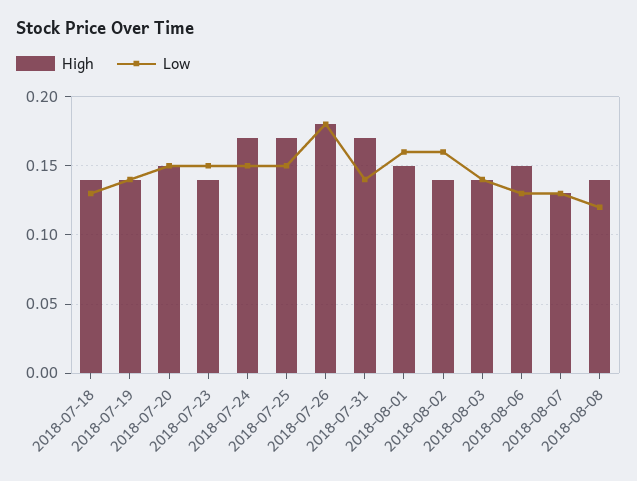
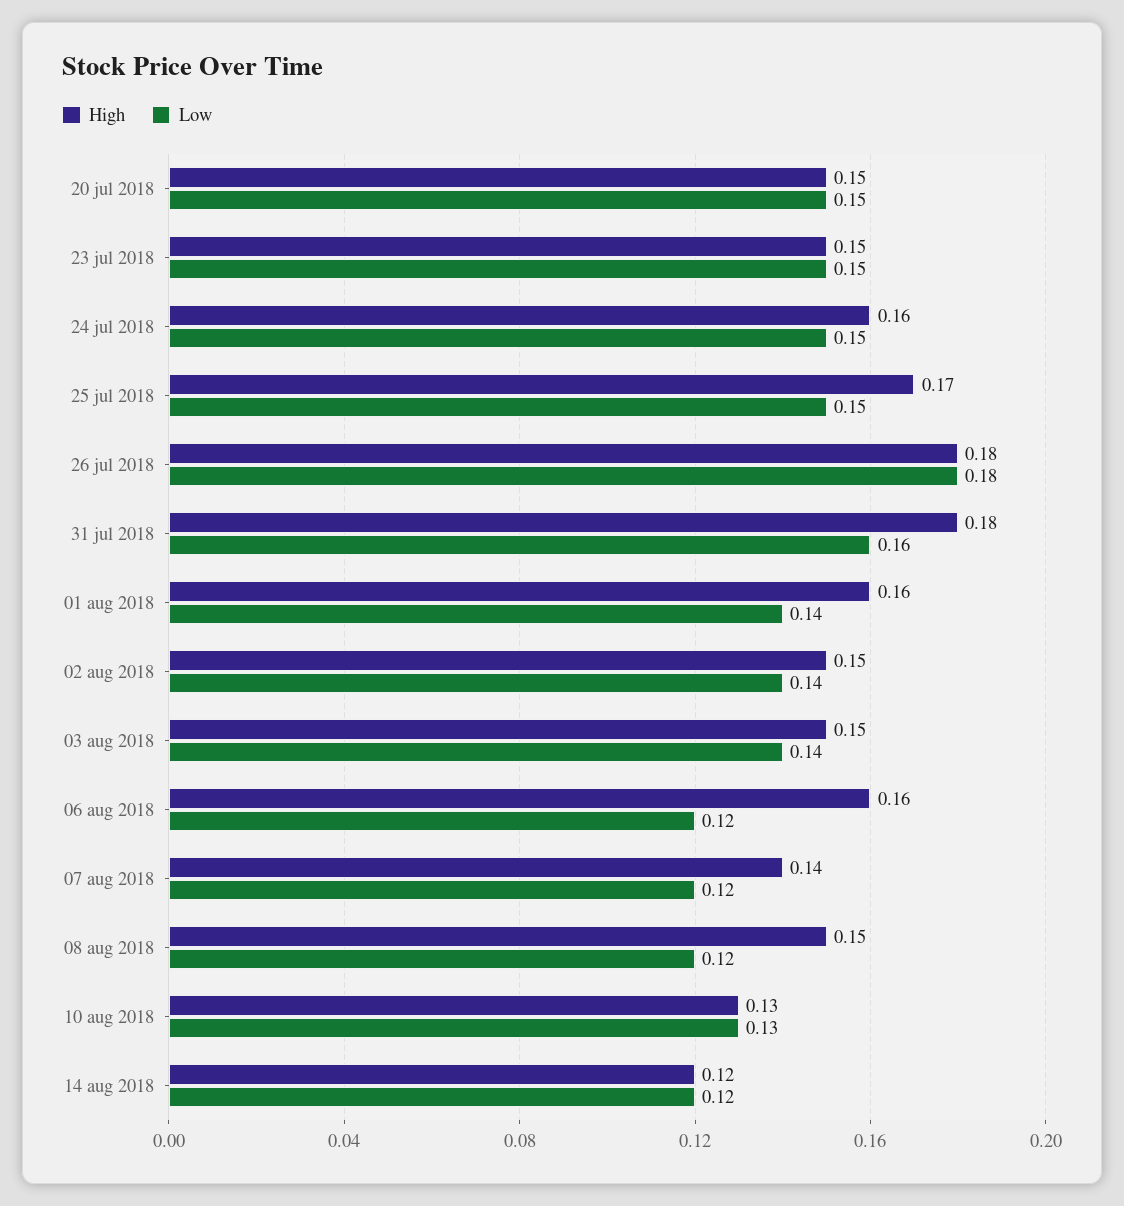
High, 2018-07-18: 0.14 -> none
Low, 2018-07-18: 0.13 -> none
High, 2018-07-19: 0.14 -> none
Low, 2018-07-19: 0.14 -> none
High, 2018-07-23: 0.14 -> 0.15
High, 2018-07-24: 0.17 -> 0.16
High, 2018-07-31: 0.17 -> 0.18
Low, 2018-07-31: 0.14 -> 0.16
High, 2018-08-01: 0.15 -> 0.16
Low, 2018-08-01: 0.16 -> 0.14
High, 2018-08-02: 0.14 -> 0.15
Low, 2018-08-02: 0.16 -> 0.14
High, 2018-08-03: 0.14 -> 0.15
High, 2018-08-06: 0.15 -> 0.16
Low, 2018-08-06: 0.13 -> 0.12
High, 2018-08-07: 0.13 -> 0.14
Low, 2018-08-07: 0.13 -> 0.12
High, 2018-08-08: 0.14 -> 0.15
High, 10 aug 2018: none -> 0.13
Low, 10 aug 2018: none -> 0.13
High, 14 aug 2018: none -> 0.12
Low, 14 aug 2018: none -> 0.12

